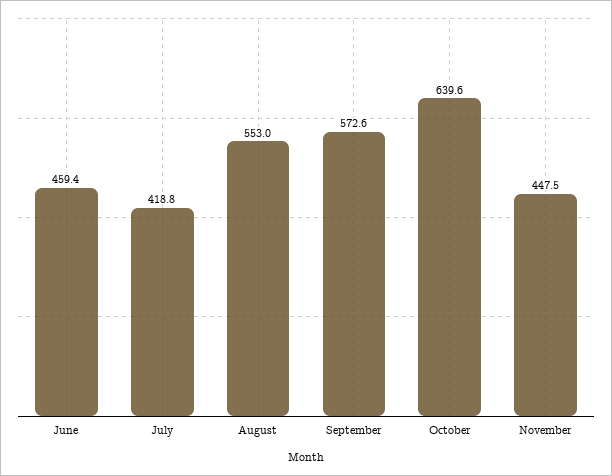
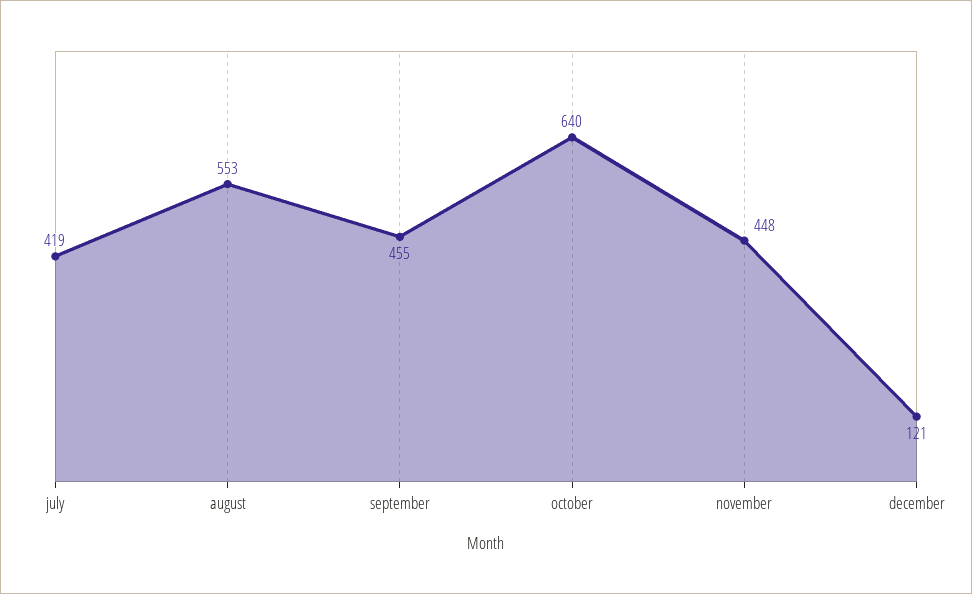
June: 459.4 -> none
September: 572.6 -> 455
december: none -> 121

